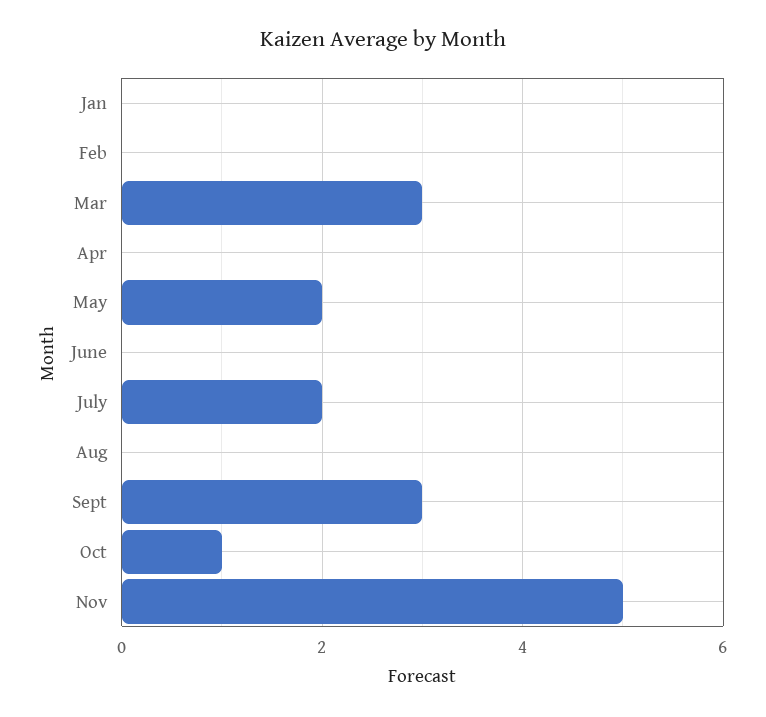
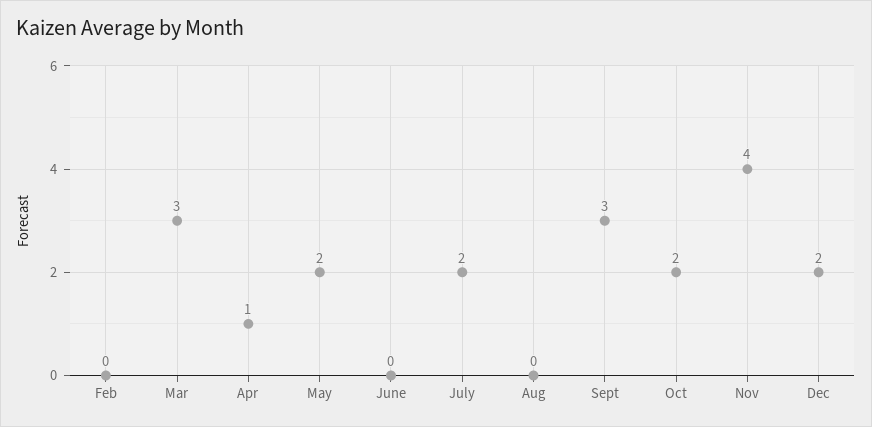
Jan: 0 -> none
Apr: 0 -> 1
Oct: 1 -> 2
Nov: 5 -> 4
Dec: none -> 2

